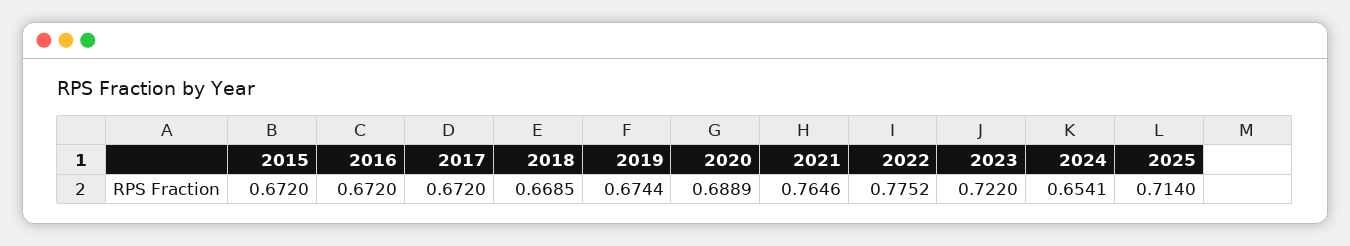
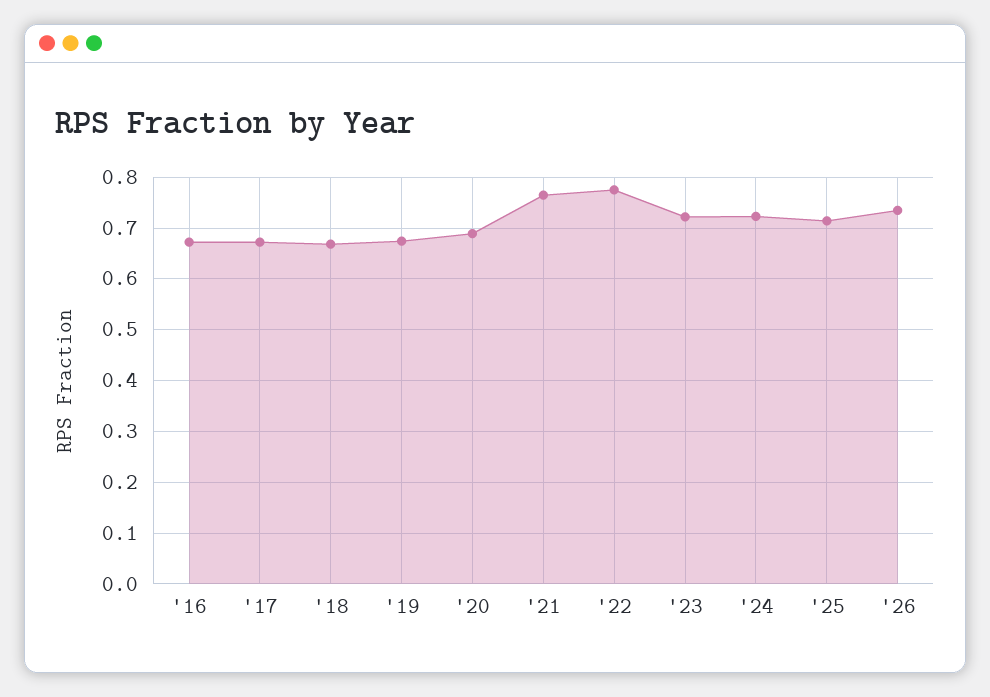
2015: 0.672 -> none
2024: 0.6541 -> 0.72
'26: none -> 0.74

